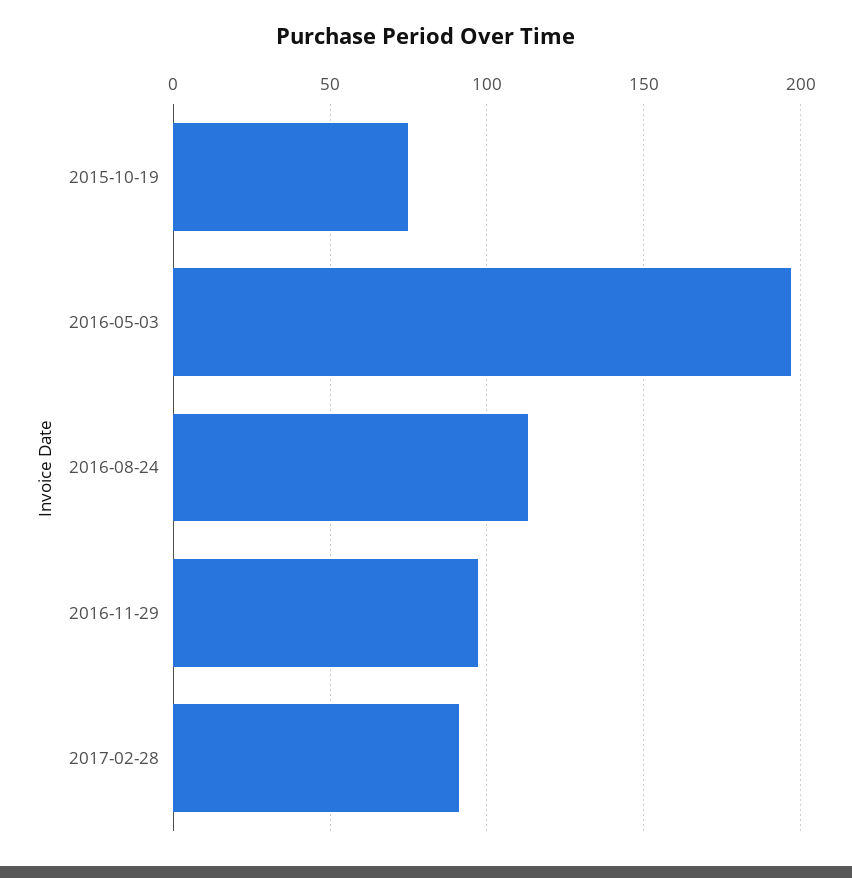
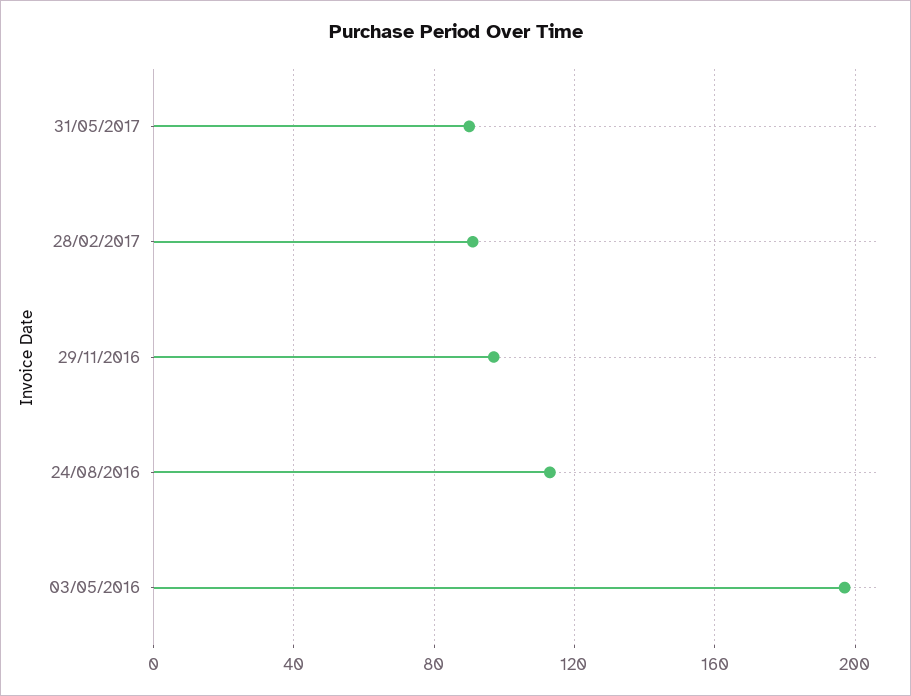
2015-10-19: 75 -> none
31/05/2017: none -> 90

